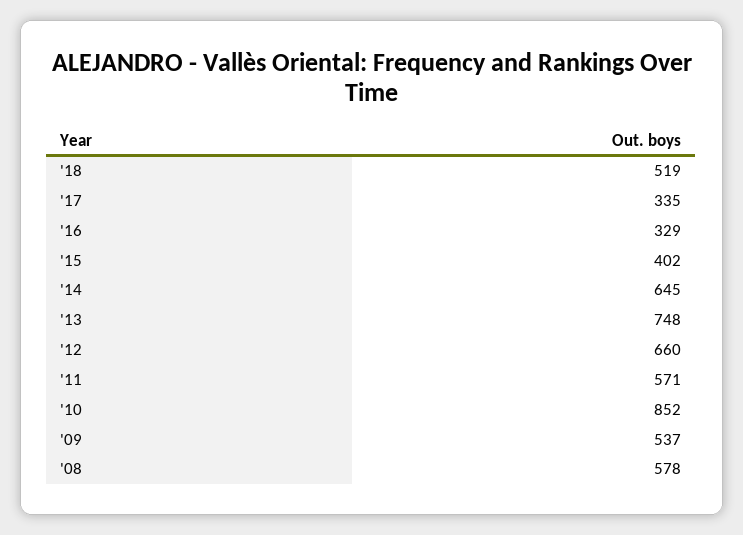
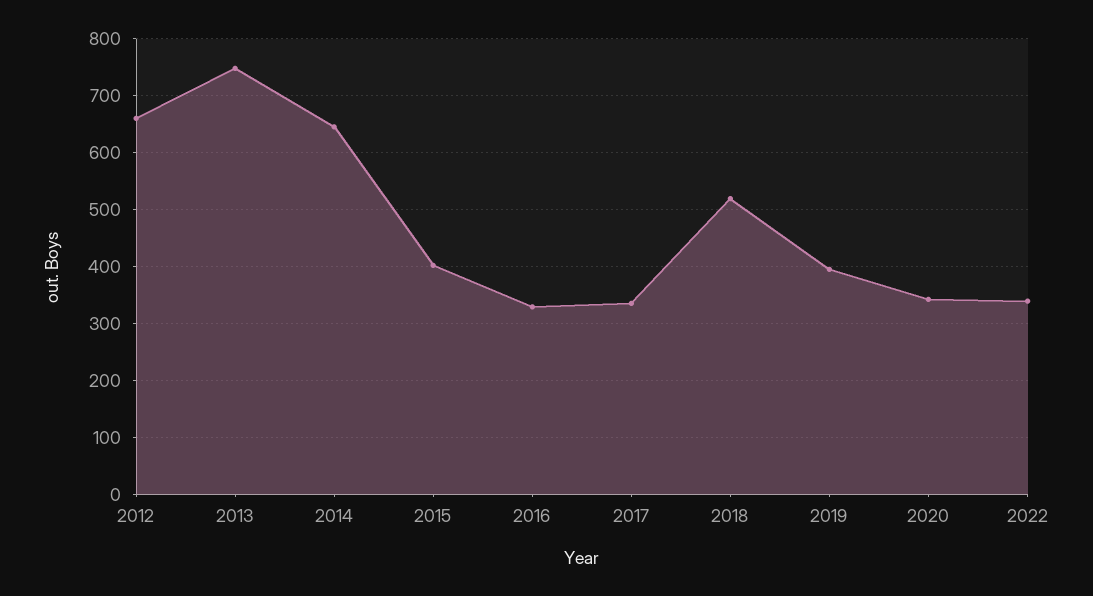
'11: 571 -> none
'10: 852 -> none
'09: 537 -> none
'08: 578 -> none
2019: none -> 400
2020: none -> 340
2022: none -> 340

